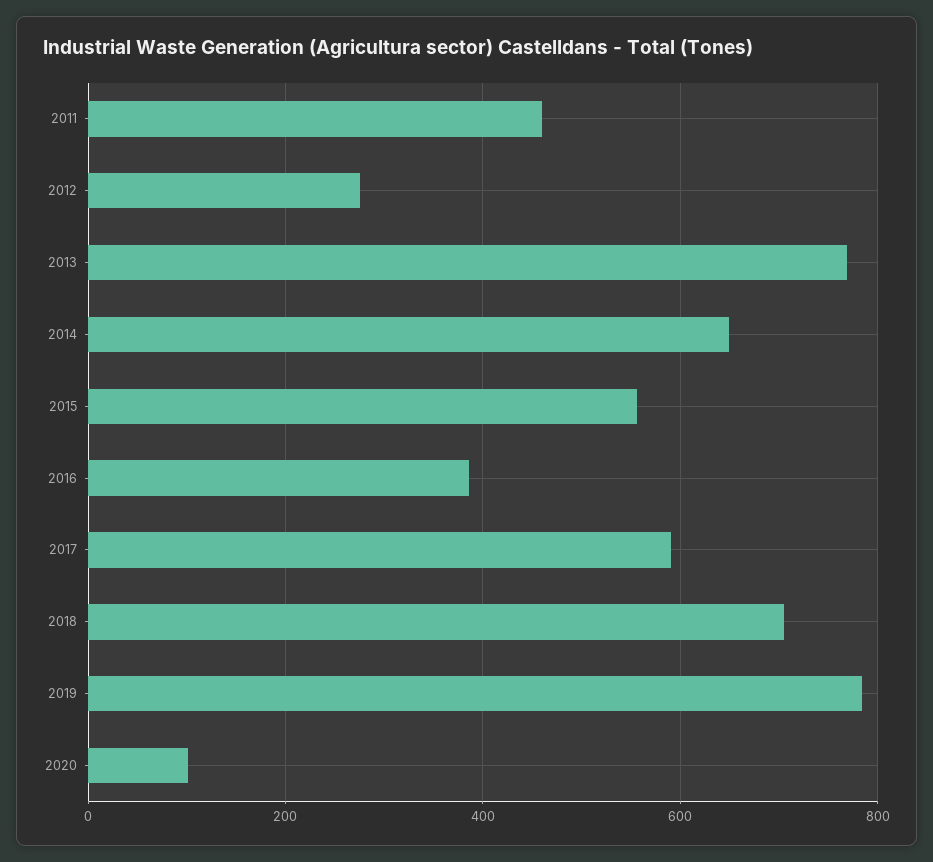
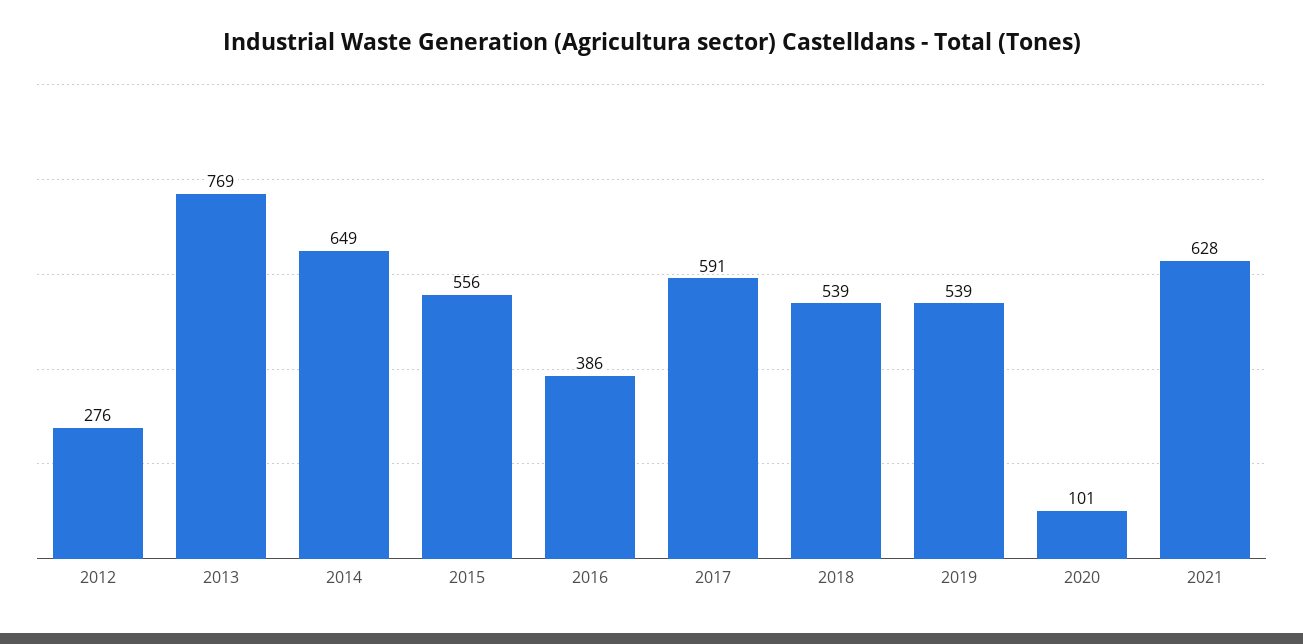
2011: 460 -> none
2018: 700 -> 539
2019: 780 -> 539
2021: none -> 628

